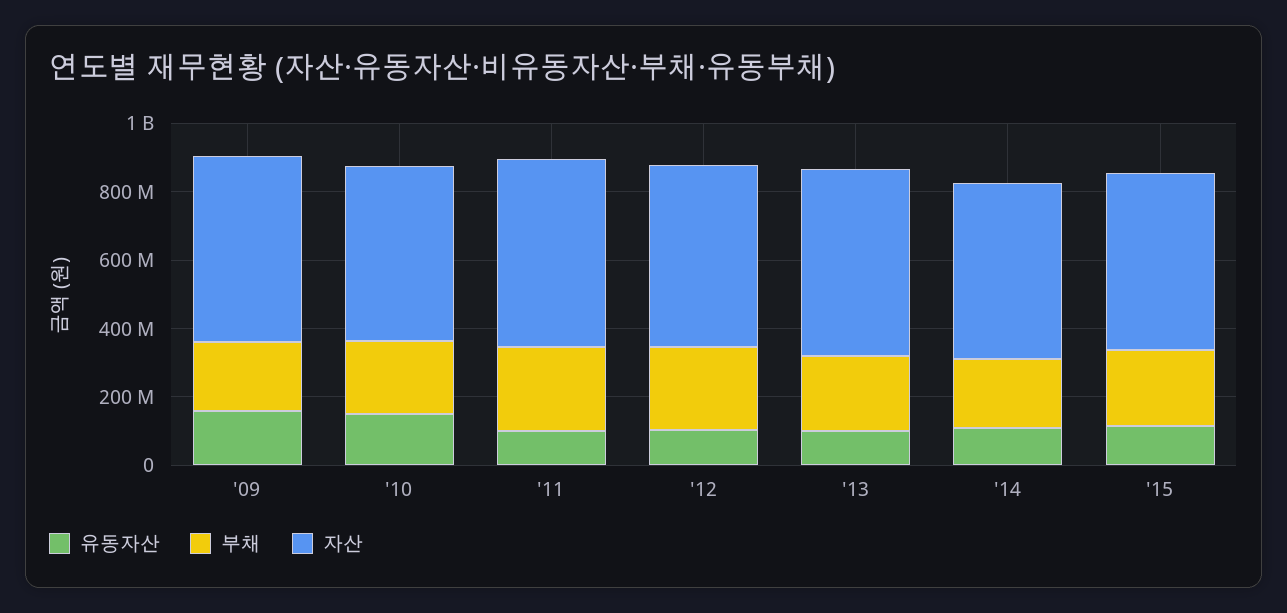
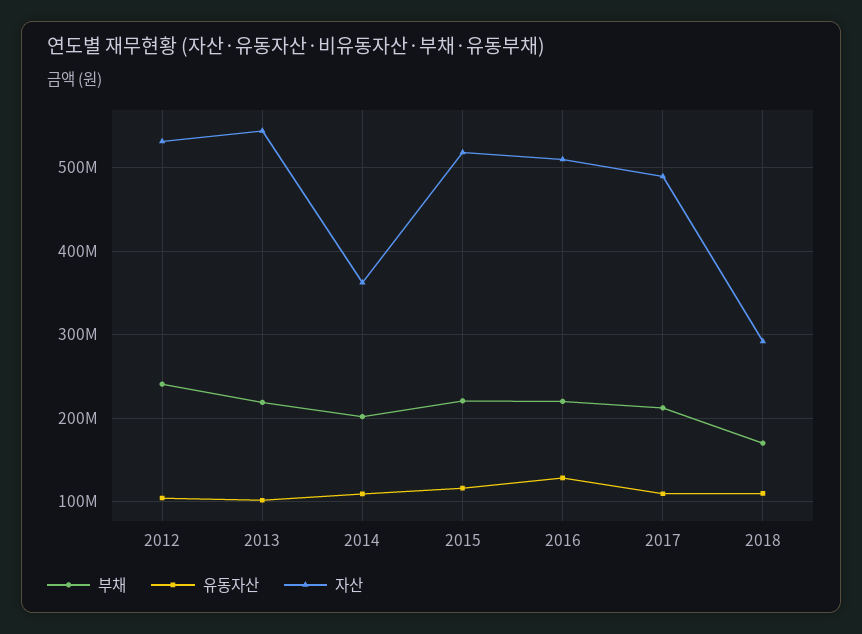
유동자산, '09: 150000000 -> none
부채, '09: 200000000 -> none
자산, '09: 550000000 -> none
유동자산, '10: 150000000 -> none
부채, '10: 200000000 -> none
자산, '10: 500000000 -> none
유동자산, '11: 100000000 -> none
부채, '11: 250000000 -> none
자산, '11: 550000000 -> none
자산, '14: 500000000 -> 360000000
부채, 2016: none -> 220000000
유동자산, 2016: none -> 130000000
자산, 2016: none -> 510000000
부채, 2017: none -> 210000000
유동자산, 2017: none -> 110000000
자산, 2017: none -> 490000000
부채, 2018: none -> 170000000
유동자산, 2018: none -> 110000000
자산, 2018: none -> 290000000

